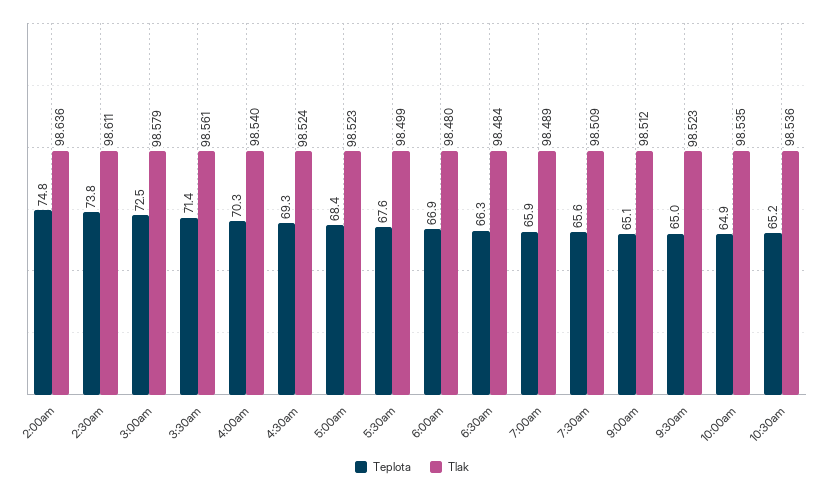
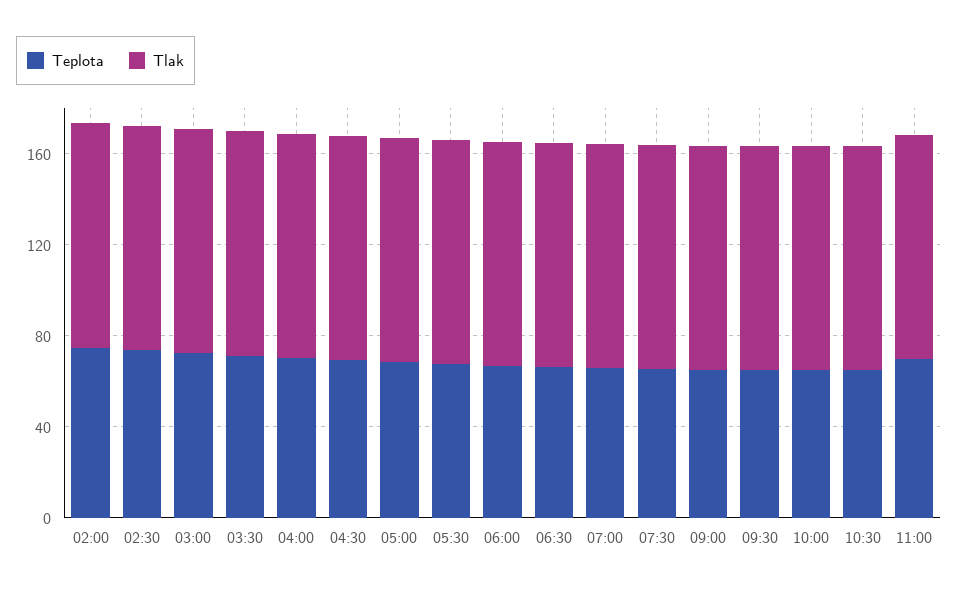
Teplota, 11:00: none -> 70
Tlak, 11:00: none -> 100

